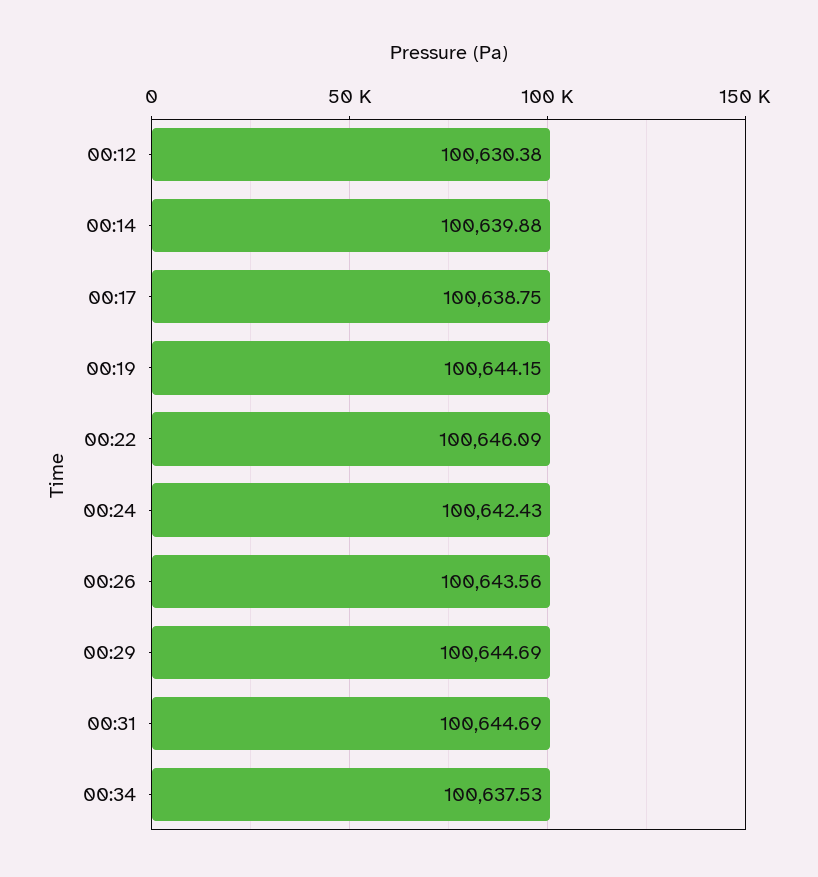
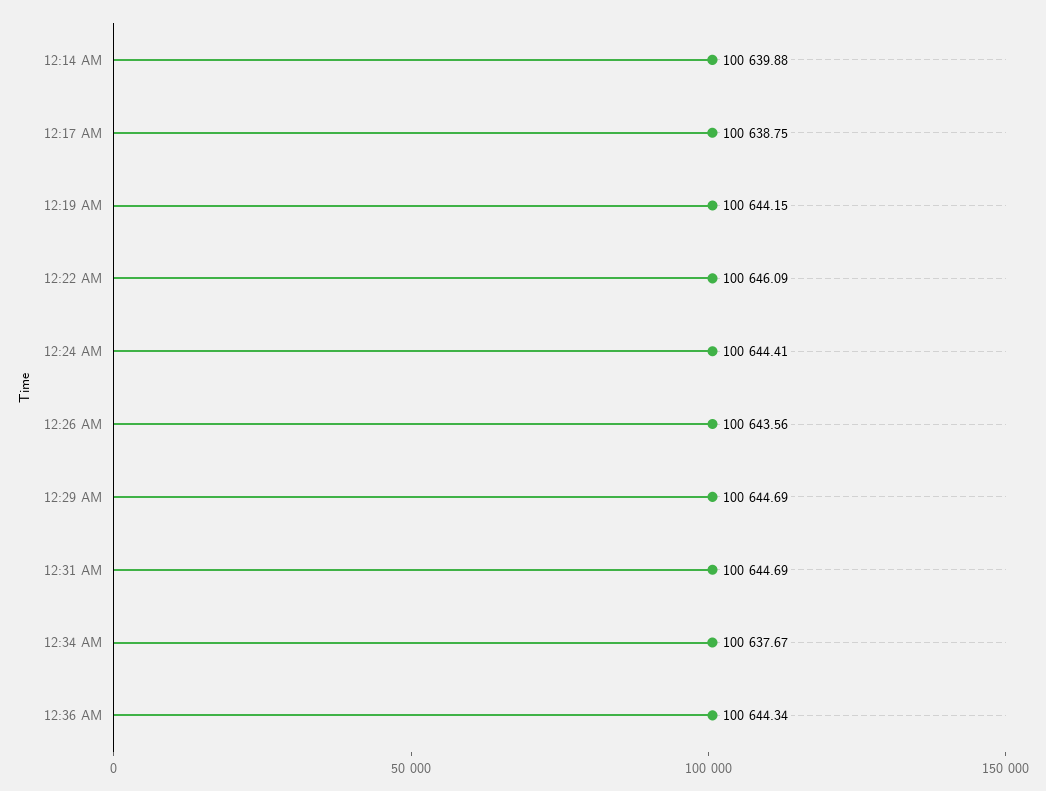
00:12: 100630.38 -> none
00:24: 100642.43 -> 100644.41
00:34: 100637.53 -> 100637.67
12:36 AM: none -> 100644.34

